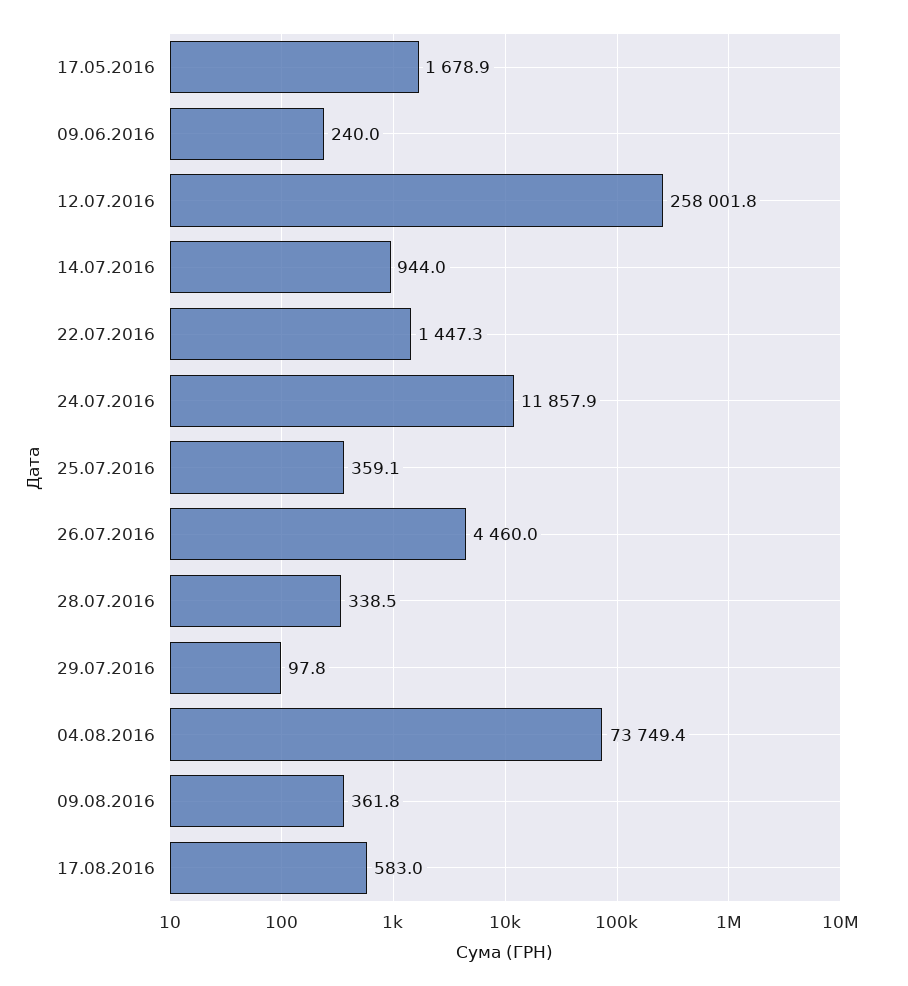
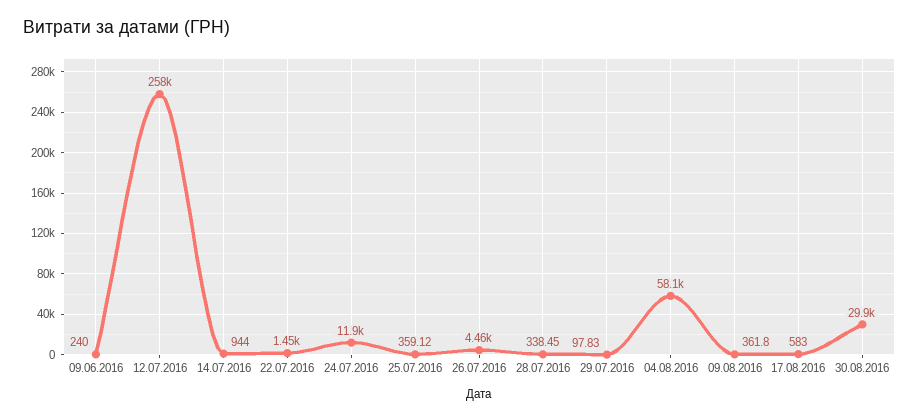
17.05.2016: 1678.9 -> none
04.08.2016: 73749.4 -> 58100
30.08.2016: none -> 29900

